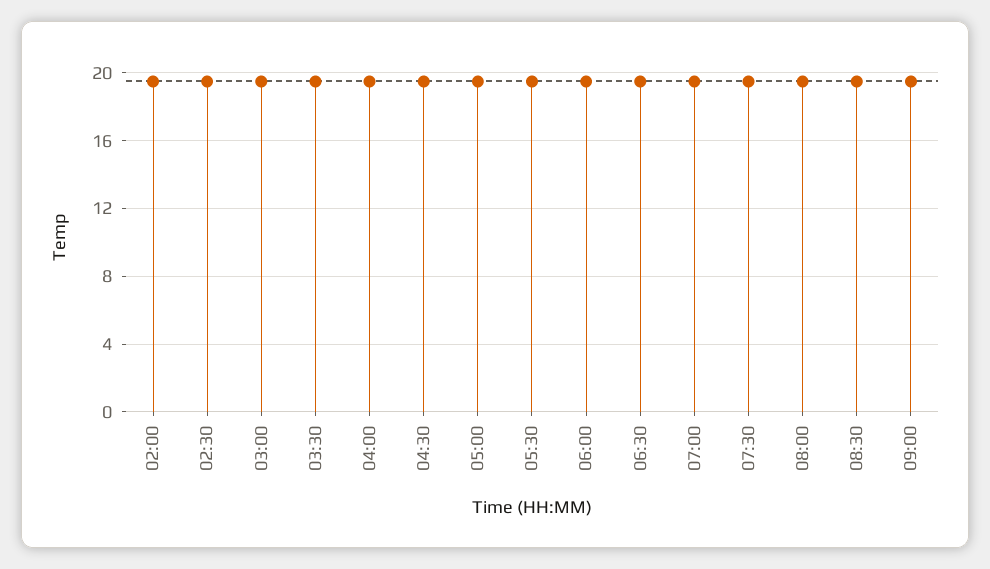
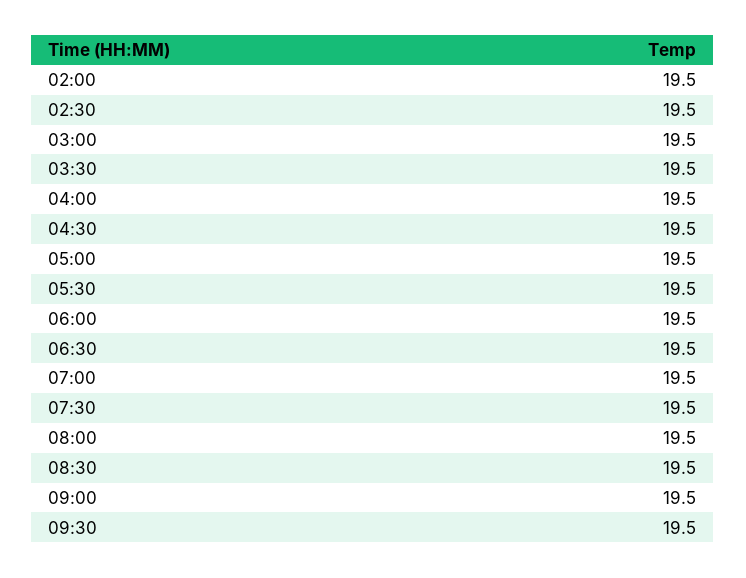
09:30: none -> 19.5

